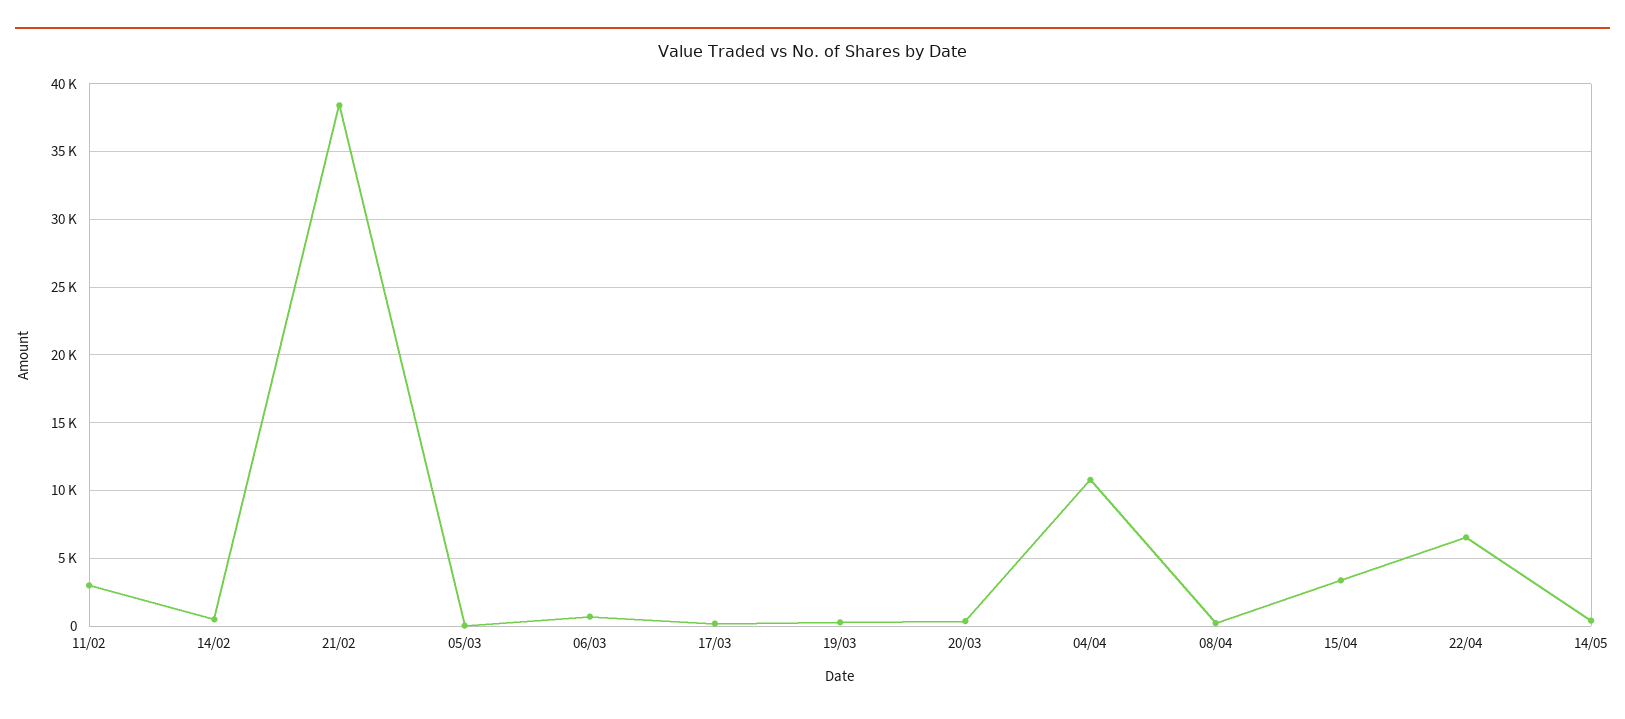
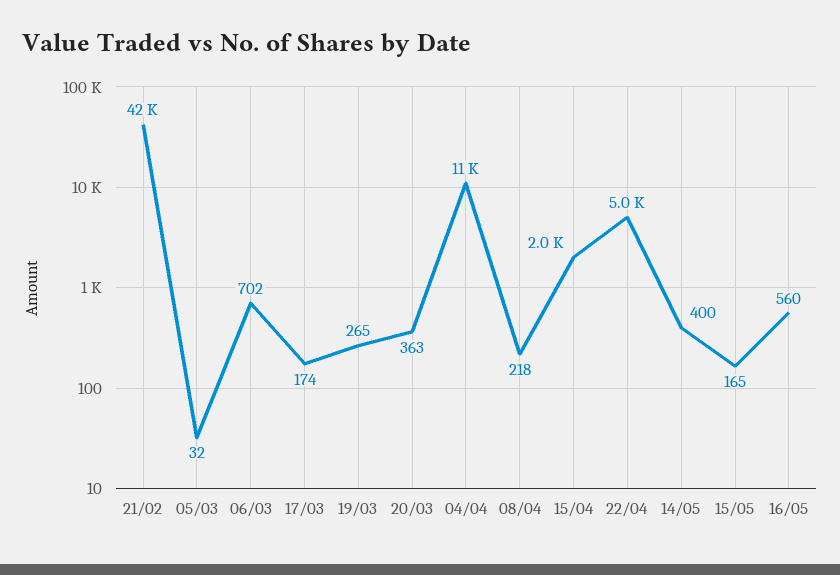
11/02: 3000 -> none
14/02: 500 -> none
21/02: 38500 -> 42000
15/04: 3500 -> 2000
22/04: 6500 -> 5000
15/05: none -> 165
16/05: none -> 560

